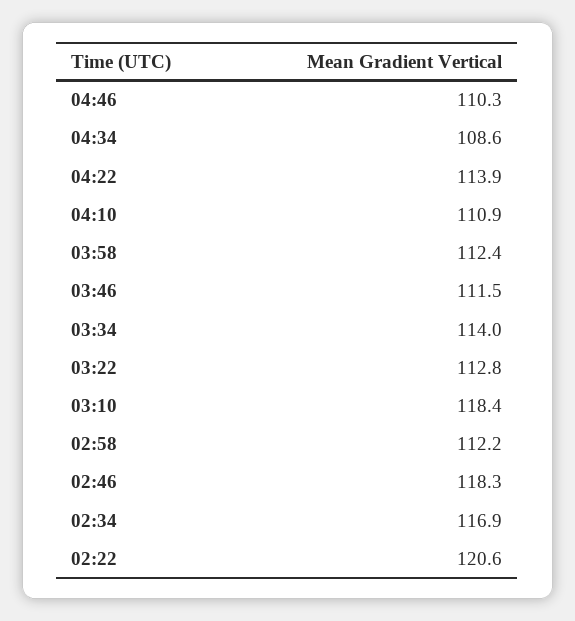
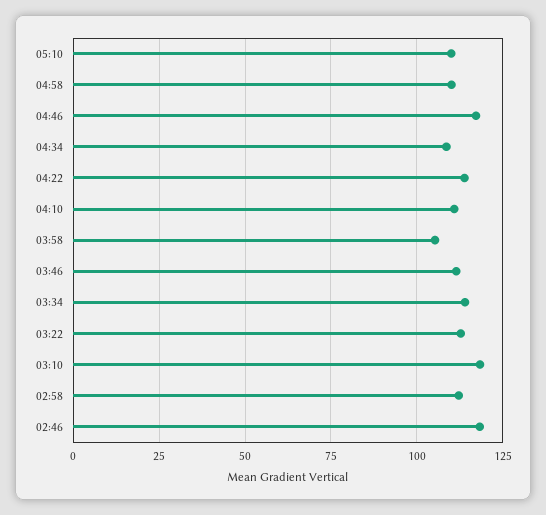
04:46: 110.3 -> 117.5
03:58: 112.4 -> 105
02:34: 116.9 -> none
02:22: 120.6 -> none
05:10: none -> 110
04:58: none -> 110

